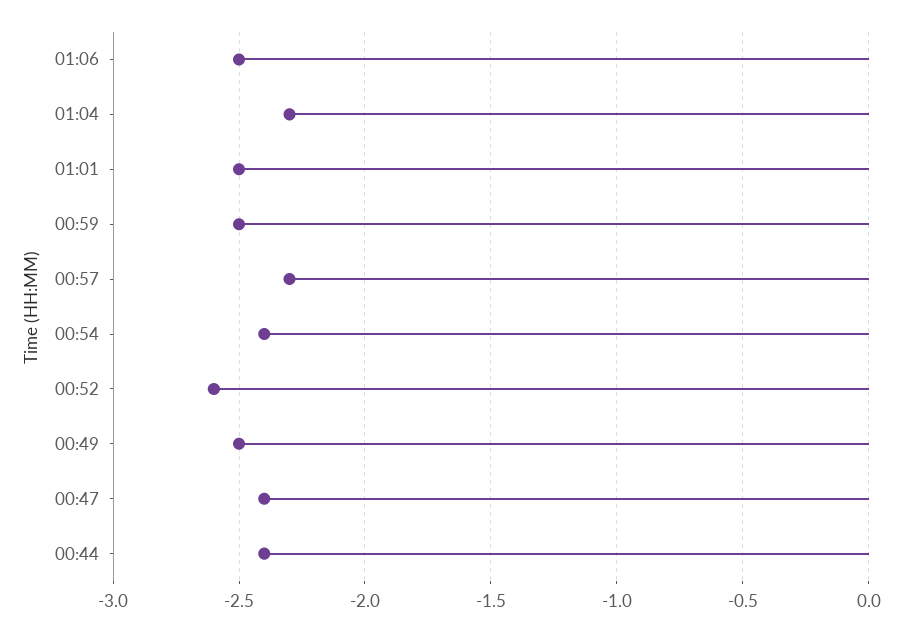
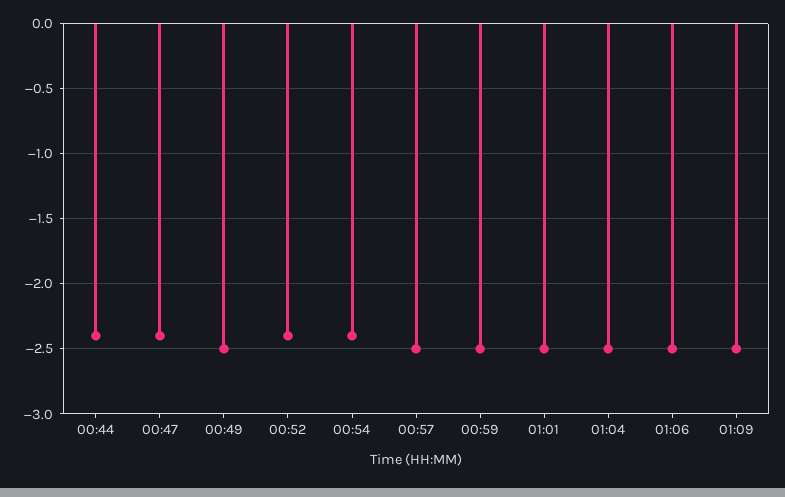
01:04: -2.3 -> -2.5
00:57: -2.3 -> -2.5
00:52: -2.6 -> -2.4
01:09: none -> -2.5

